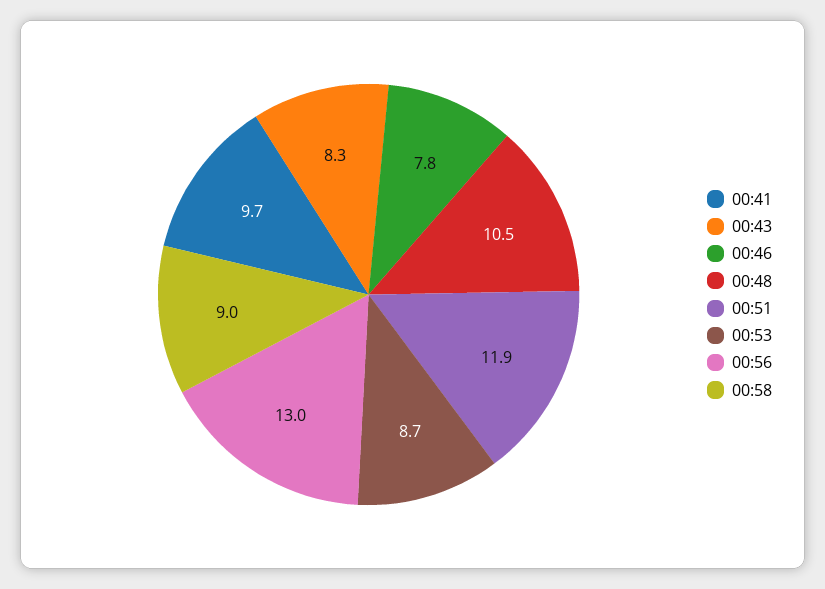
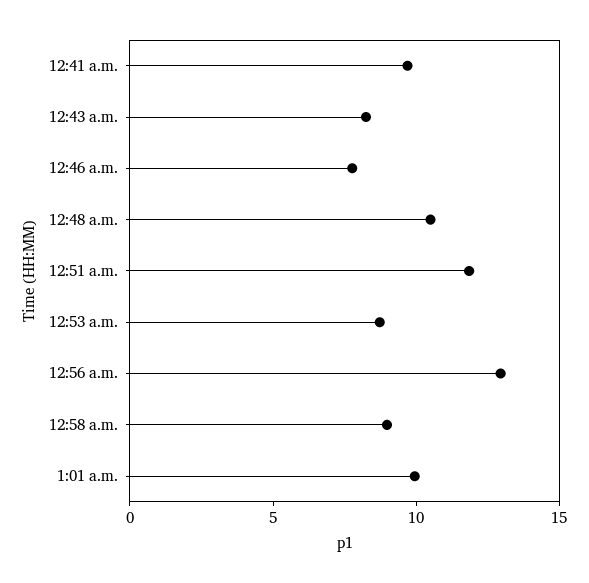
1:01 a.m.: none -> 10

